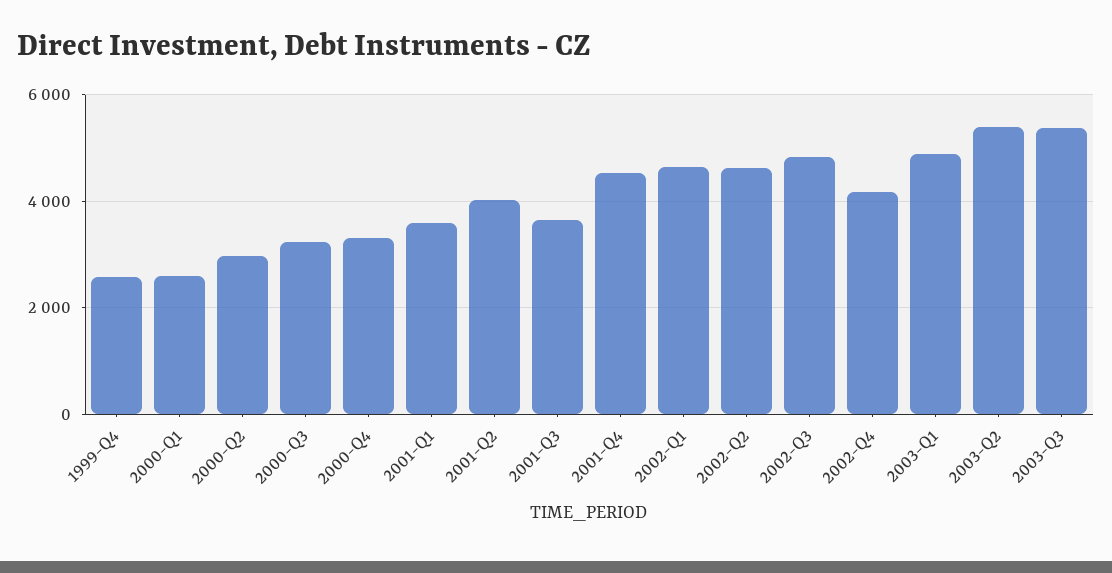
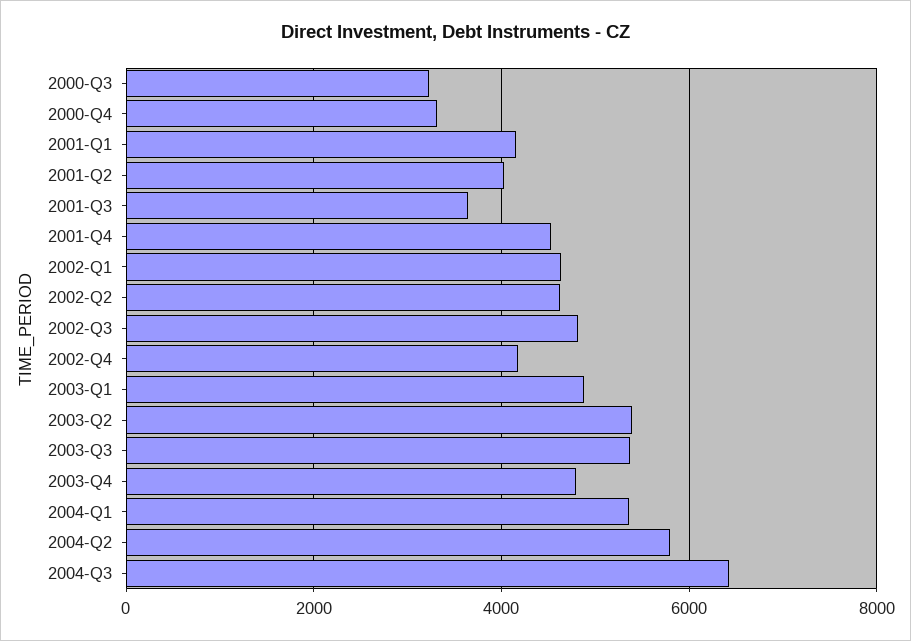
1999-Q4: 2600 -> none
2000-Q1: 2600 -> none
2000-Q2: 3000 -> none
2001-Q1: 3600 -> 4200
2003-Q4: none -> 4800
2004-Q1: none -> 5400
2004-Q2: none -> 5800
2004-Q3: none -> 6400

